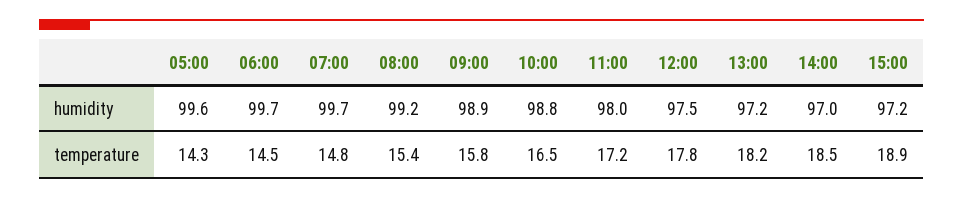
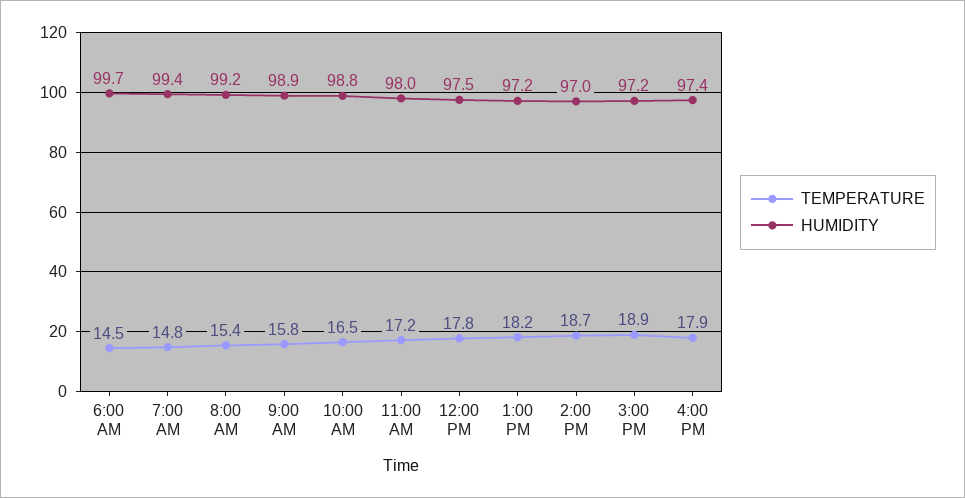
humidity, 05:00: 99.6 -> none
humidity, 07:00: 99.7 -> 99.4
temperature, 05:00: 14.3 -> none
temperature, 14:00: 18.5 -> 18.7
temperature, 4:00 PM: none -> 17.9
humidity, 4:00 PM: none -> 97.4

